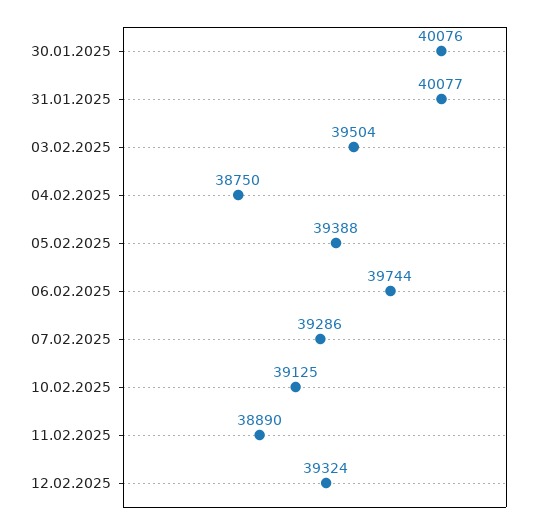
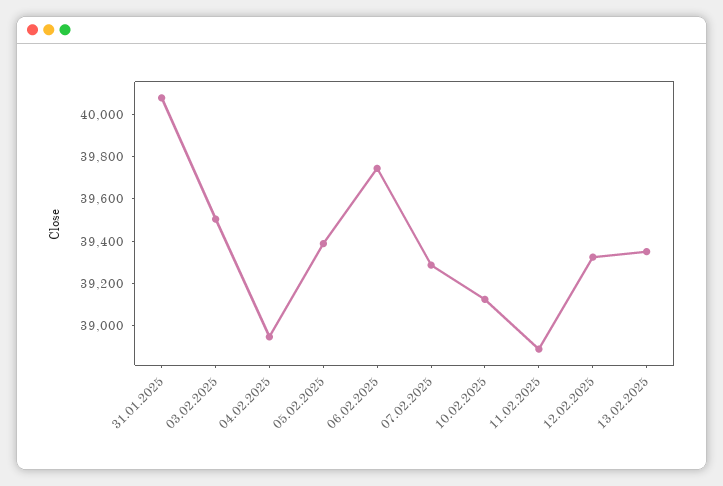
30.01.2025: 40076 -> none
04.02.2025: 38750 -> 38950
13.02.2025: none -> 39350

